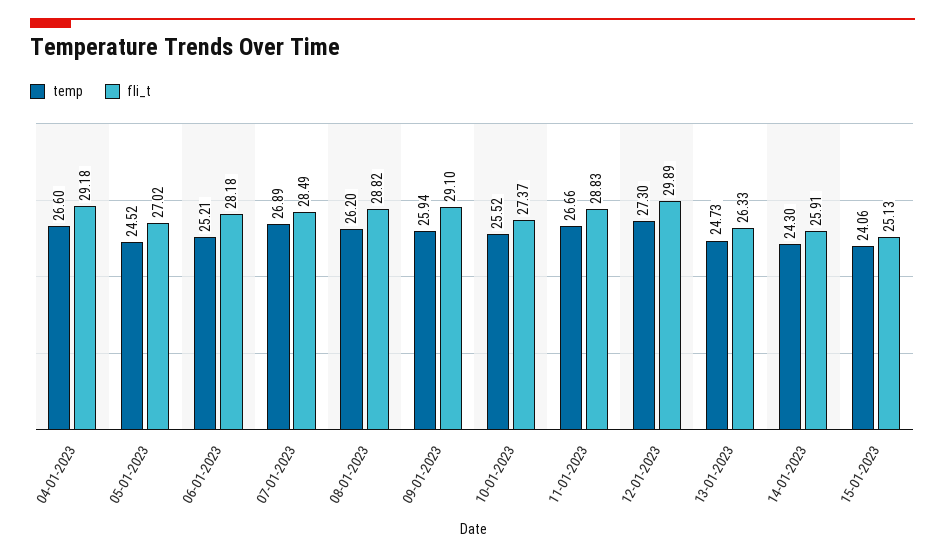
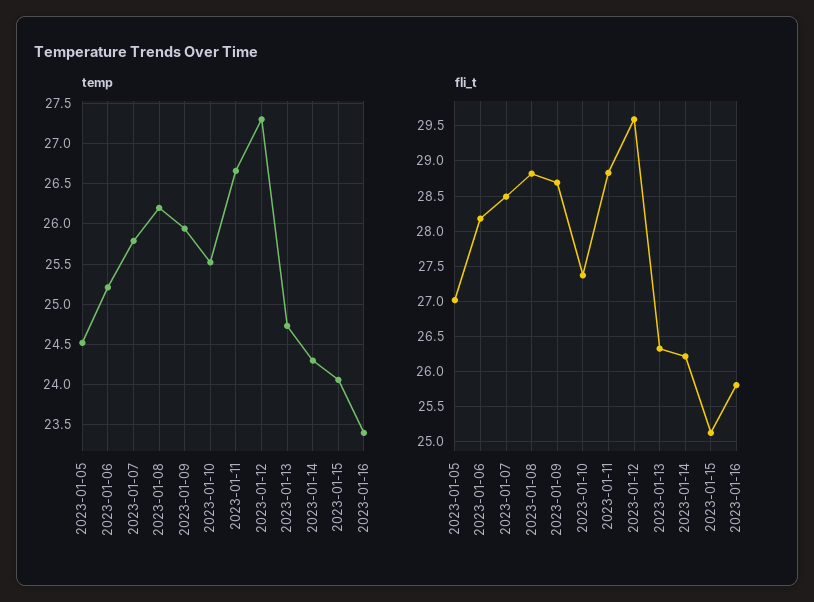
temp, 04-01-2023: 26.6 -> none
fli_t, 04-01-2023: 29.18 -> none
temp, 07-01-2023: 26.89 -> 25.8
fli_t, 09-01-2023: 29.1 -> 28.7
fli_t, 12-01-2023: 29.89 -> 29.6
fli_t, 14-01-2023: 25.91 -> 26.2
temp, 2023-01-16: none -> 23.4
fli_t, 2023-01-16: none -> 25.8

